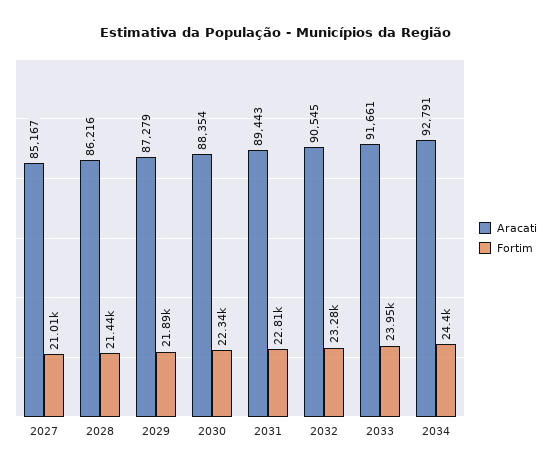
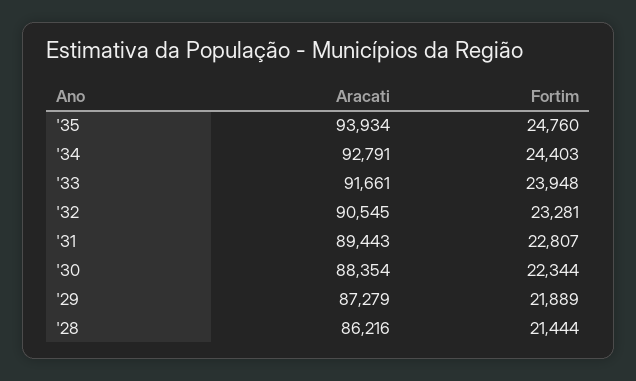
Aracati, 2027: 85167 -> none
Fortim, 2027: 21010 -> none
Aracati, '35: none -> 93934
Fortim, '35: none -> 24760

